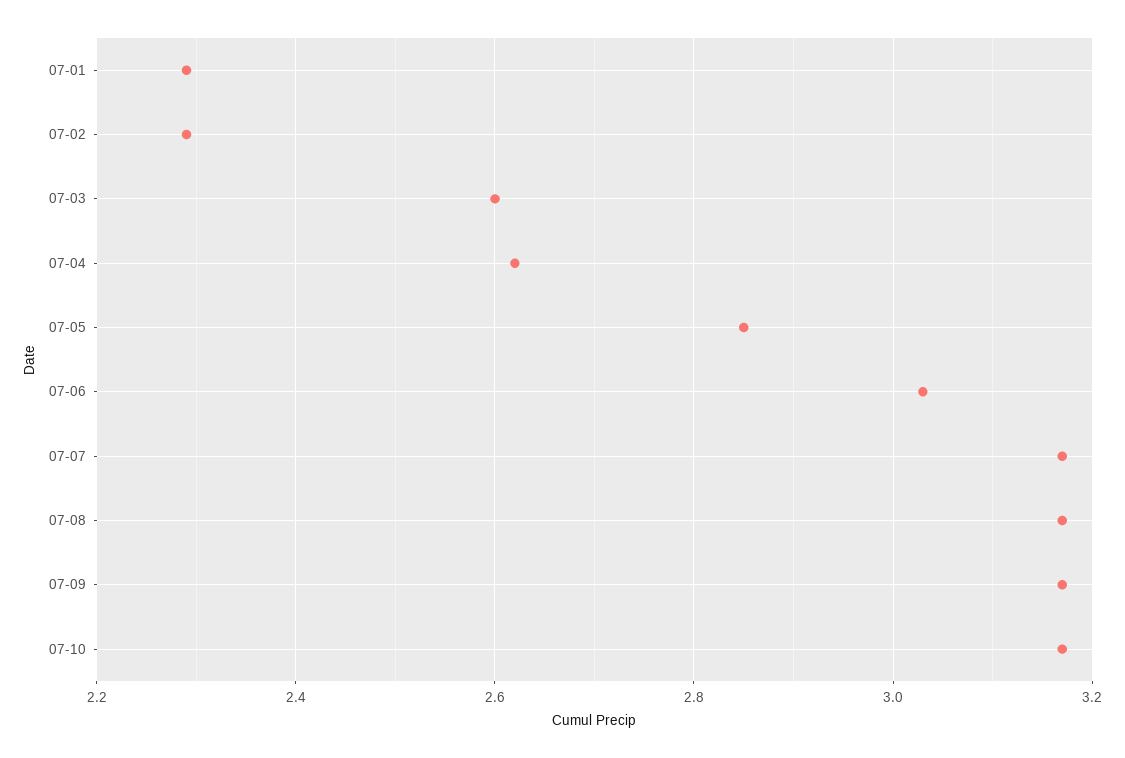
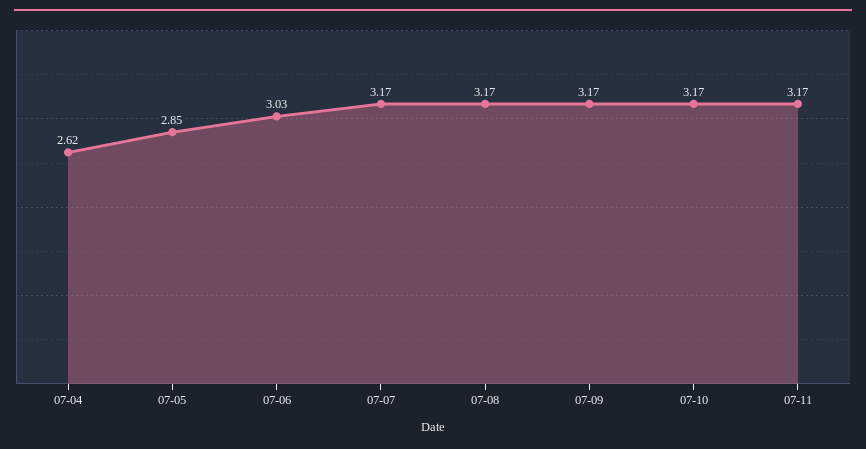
07-01: 2.3 -> none
07-02: 2.3 -> none
07-03: 2.6 -> none
07-11: none -> 3.17

